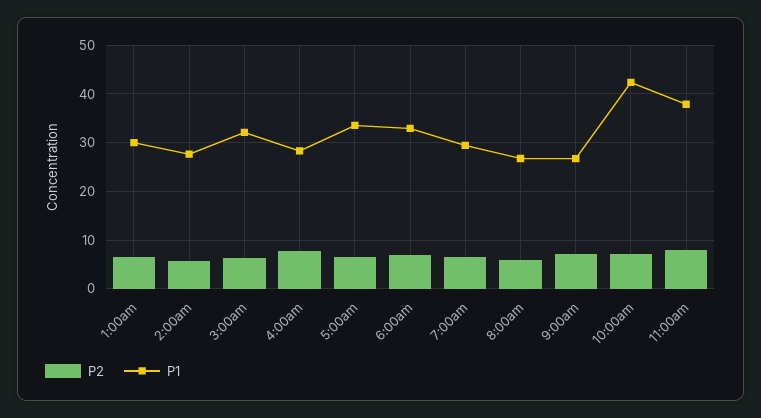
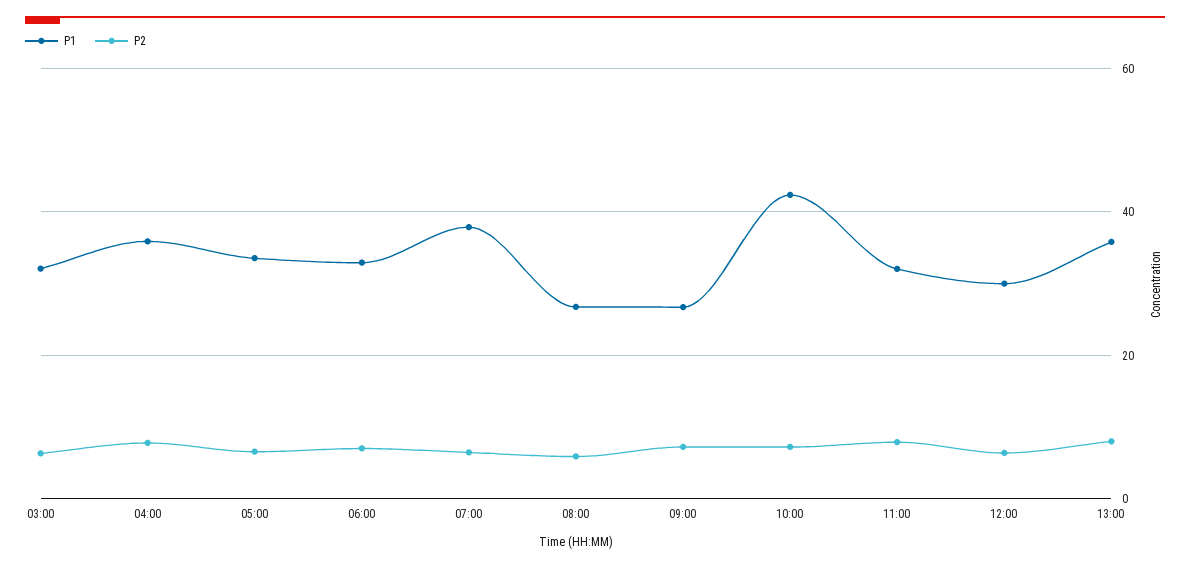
P2, 1:00am: 6 -> none
P1, 1:00am: 30 -> none
P2, 2:00am: 6 -> none
P1, 2:00am: 28 -> none
P1, 4:00am: 28 -> 36
P1, 7:00am: 30 -> 38
P1, 11:00am: 38 -> 32
P1, 12:00: none -> 30
P2, 12:00: none -> 6
P1, 13:00: none -> 36
P2, 13:00: none -> 8

